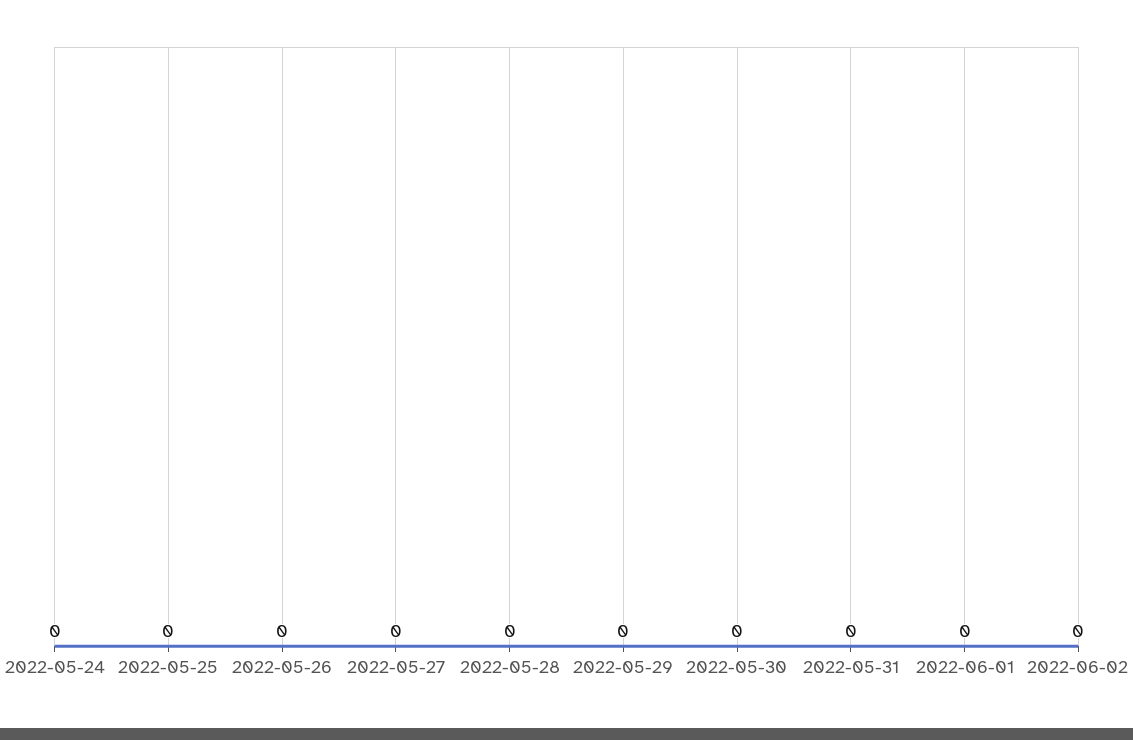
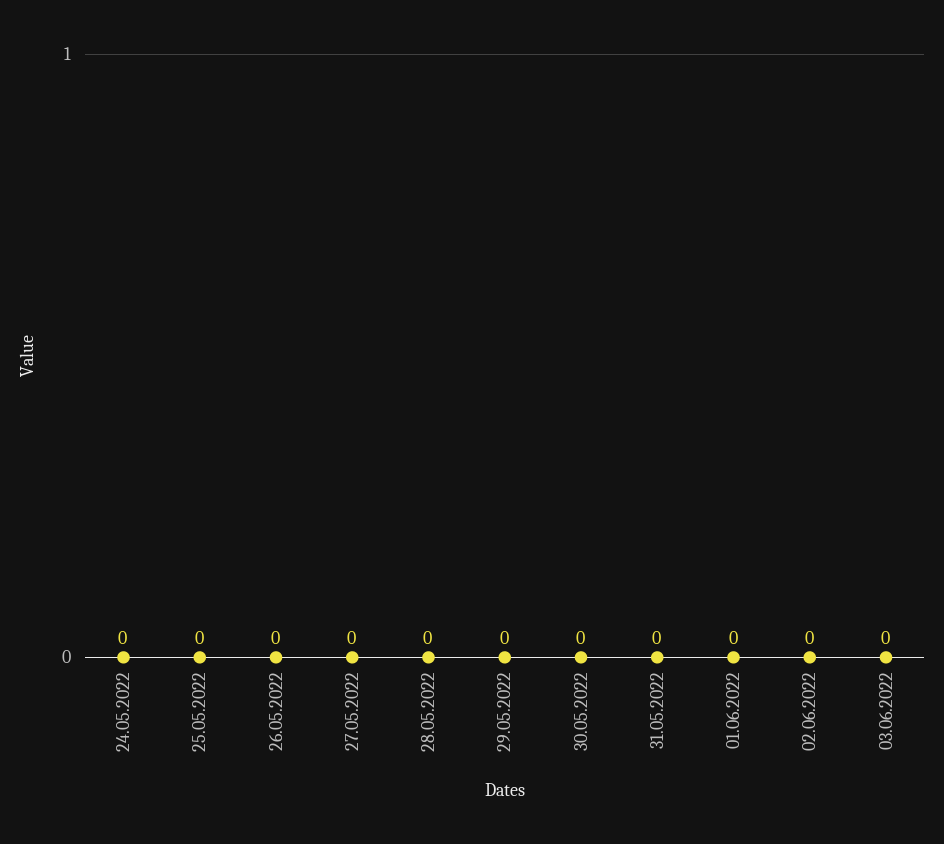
03.06.2022: none -> 0

